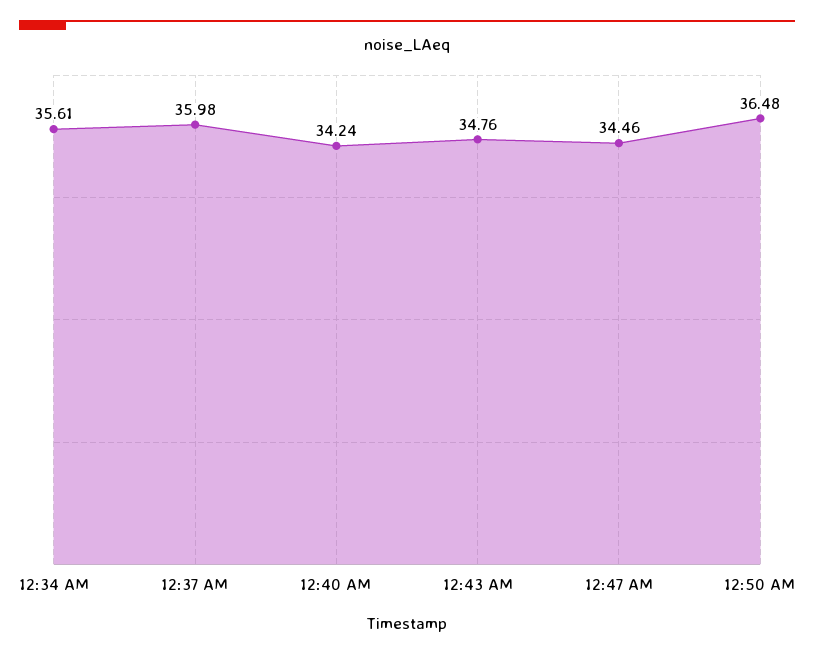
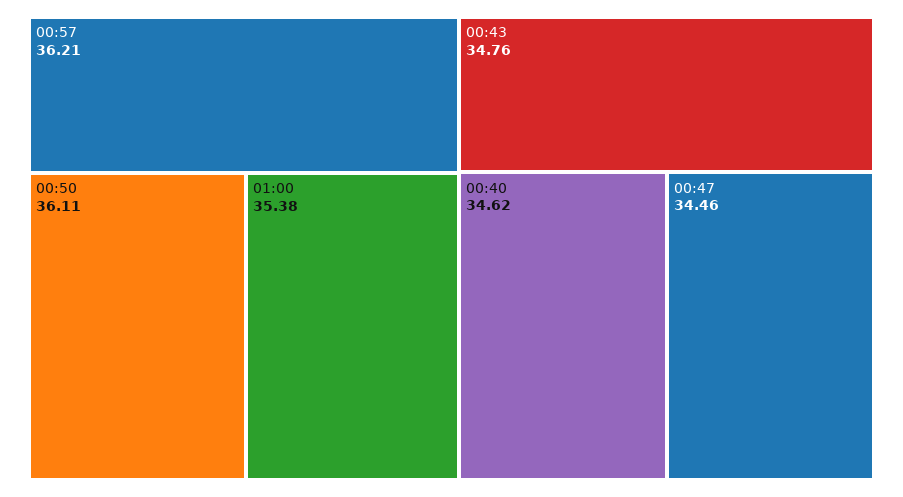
12:34 AM: 35.61 -> none
12:37 AM: 35.98 -> none
12:40 AM: 34.24 -> 34.62
12:50 AM: 36.48 -> 36.11
00:57: none -> 36.21
01:00: none -> 35.38

